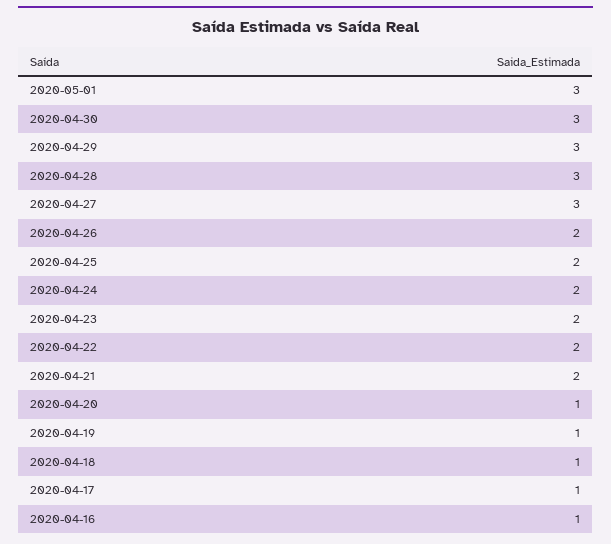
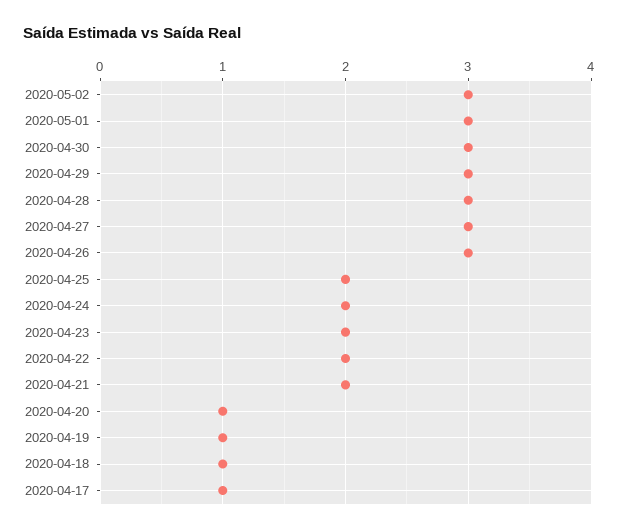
2020-04-26: 2 -> 3
2020-04-16: 1 -> none
2020-05-02: none -> 3

